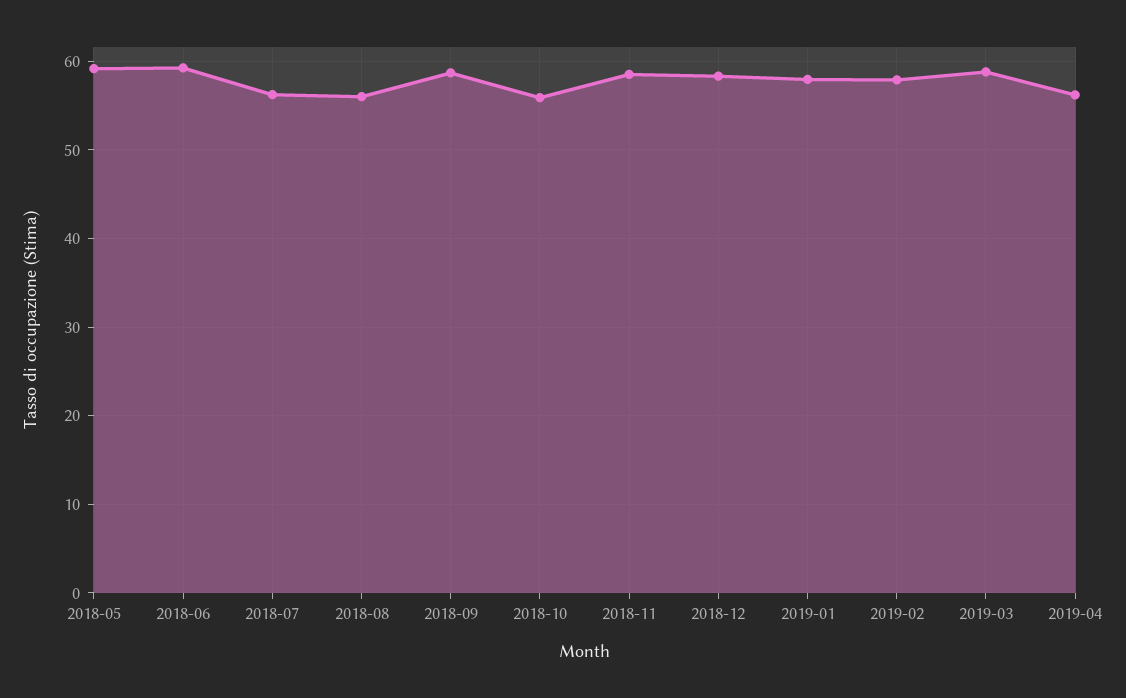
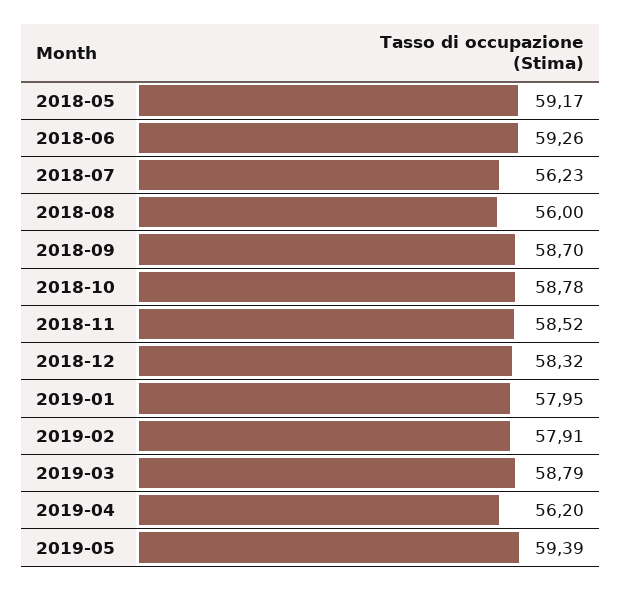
2018-10: 56 -> 58.78
2019-05: none -> 59.39

